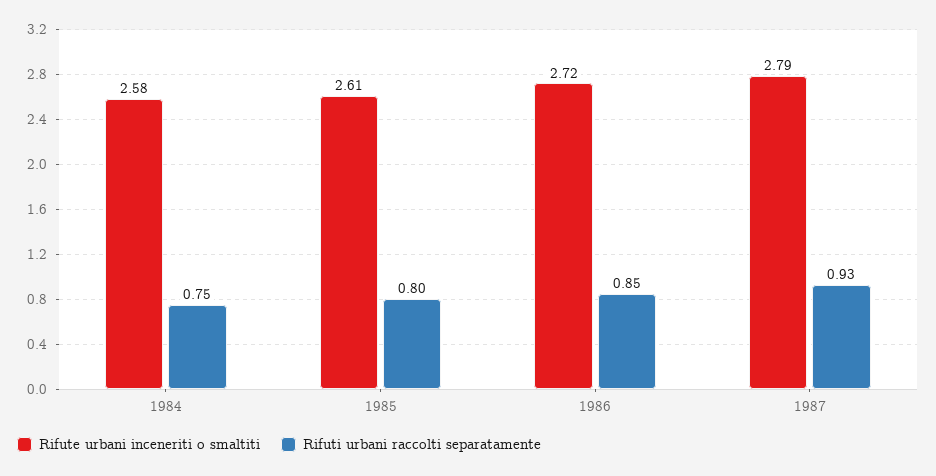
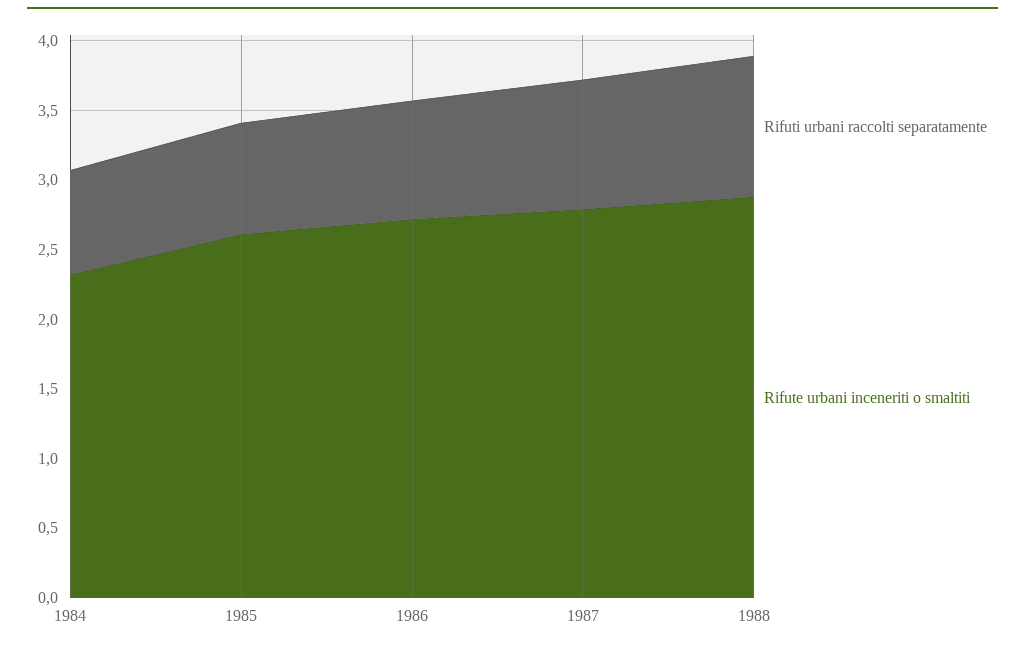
Rifute urbani inceneriti o smaltiti, 1984: 2.58 -> 2.3
Rifuti urbani raccolti separatamente, 1988: none -> 1
Rifute urbani inceneriti o smaltiti, 1988: none -> 2.9

